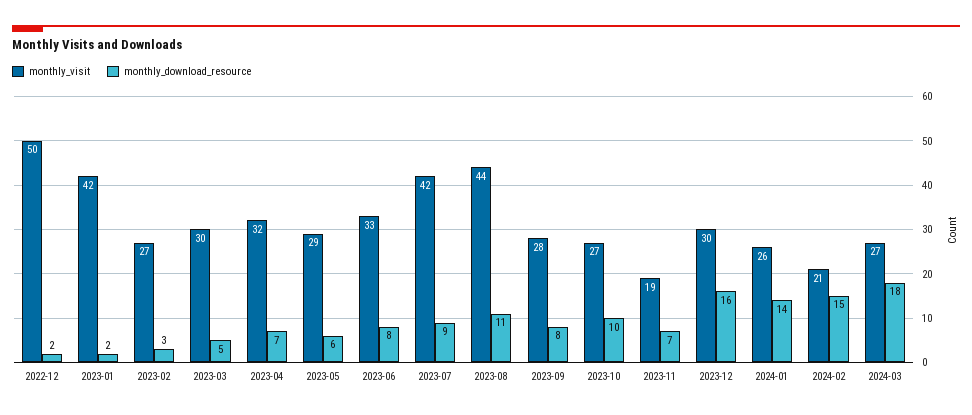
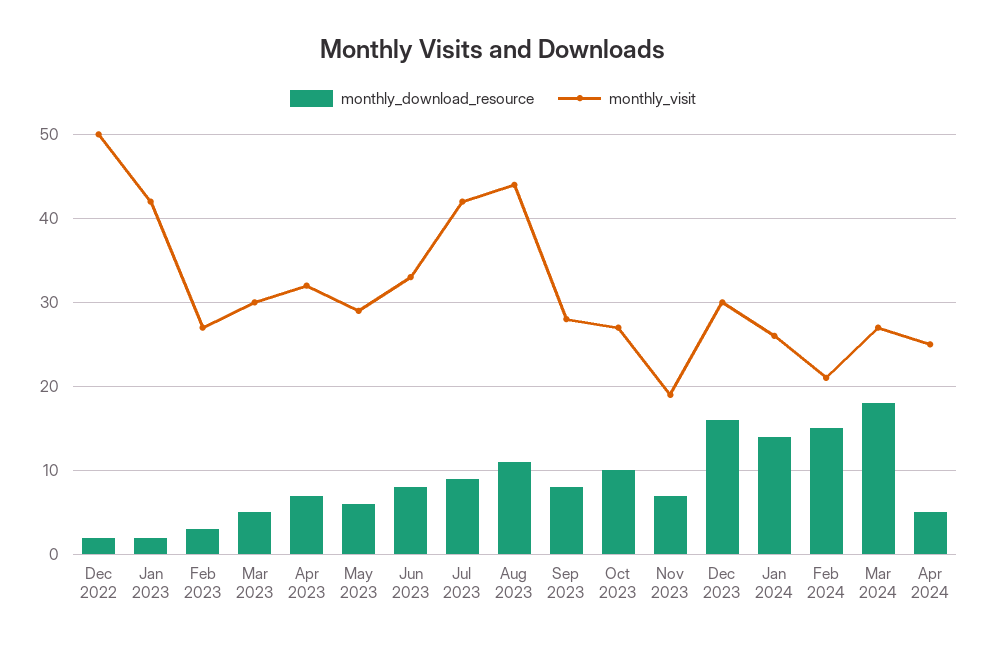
monthly_download_resource, Apr 2024: none -> 5
monthly_visit, Apr 2024: none -> 25

